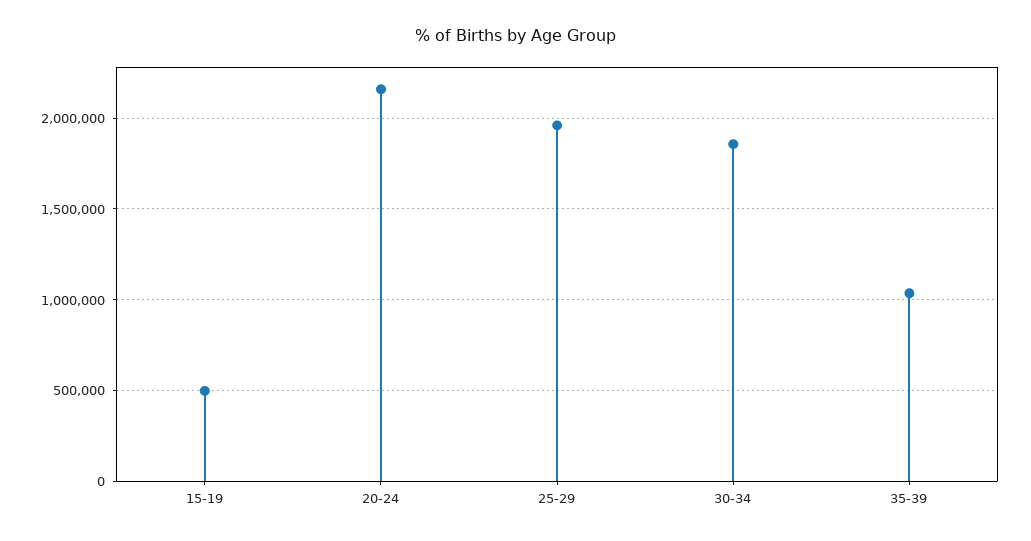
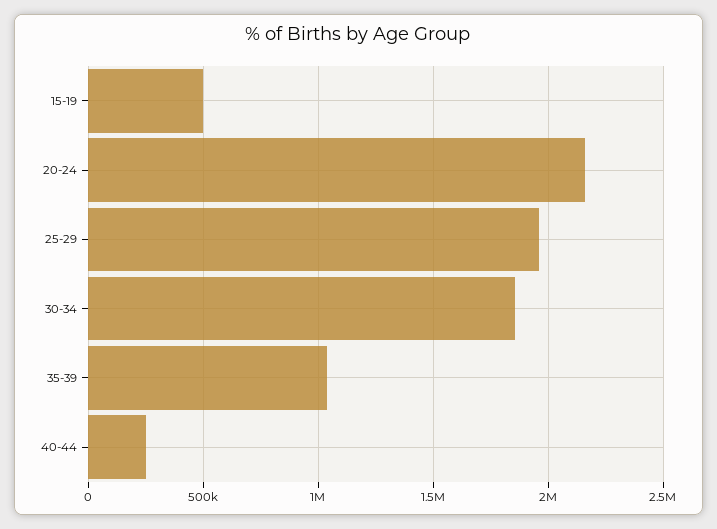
40-44: none -> 250000

